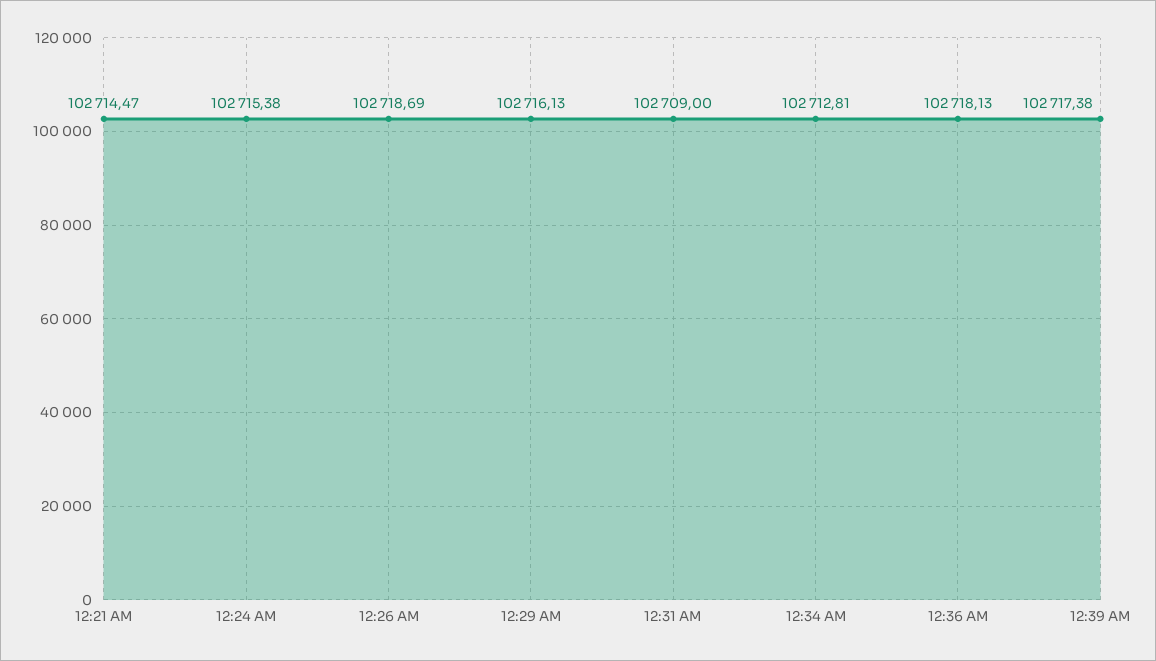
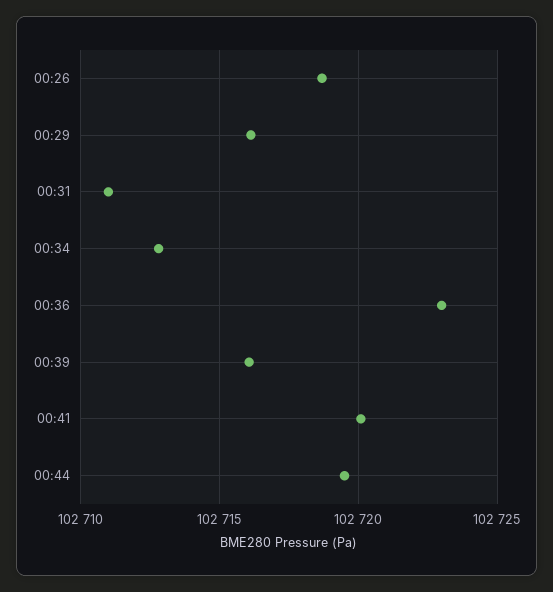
12:21 AM: 102714.47 -> none
12:24 AM: 102715.38 -> none
12:31 AM: 102709 -> 102711
12:36 AM: 102718.13 -> 102723
12:39 AM: 102717.38 -> 102716
00:41: none -> 102720
00:44: none -> 102719.5

